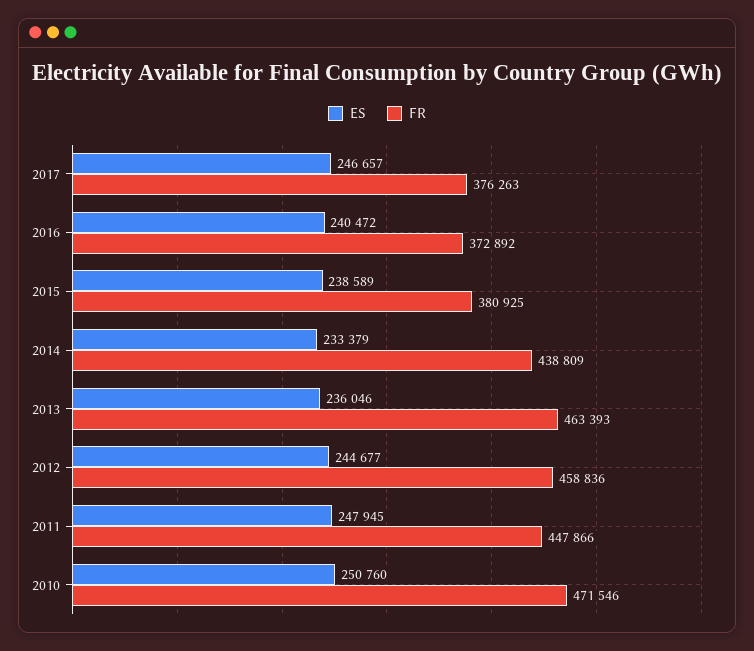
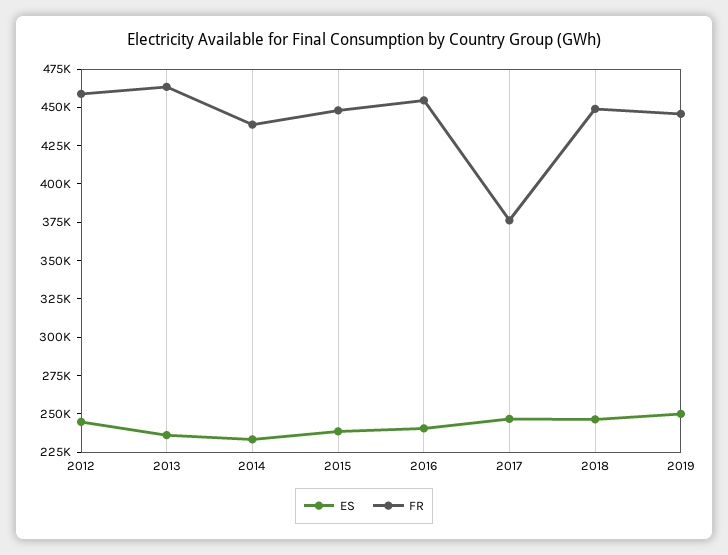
FR, 2016: 372892 -> 450000
FR, 2015: 380925 -> 450000
ES, 2011: 247945 -> none
FR, 2011: 447866 -> none
ES, 2010: 250760 -> none
FR, 2010: 471546 -> none
ES, 2018: none -> 250000
FR, 2018: none -> 450000
ES, 2019: none -> 250000
FR, 2019: none -> 450000

